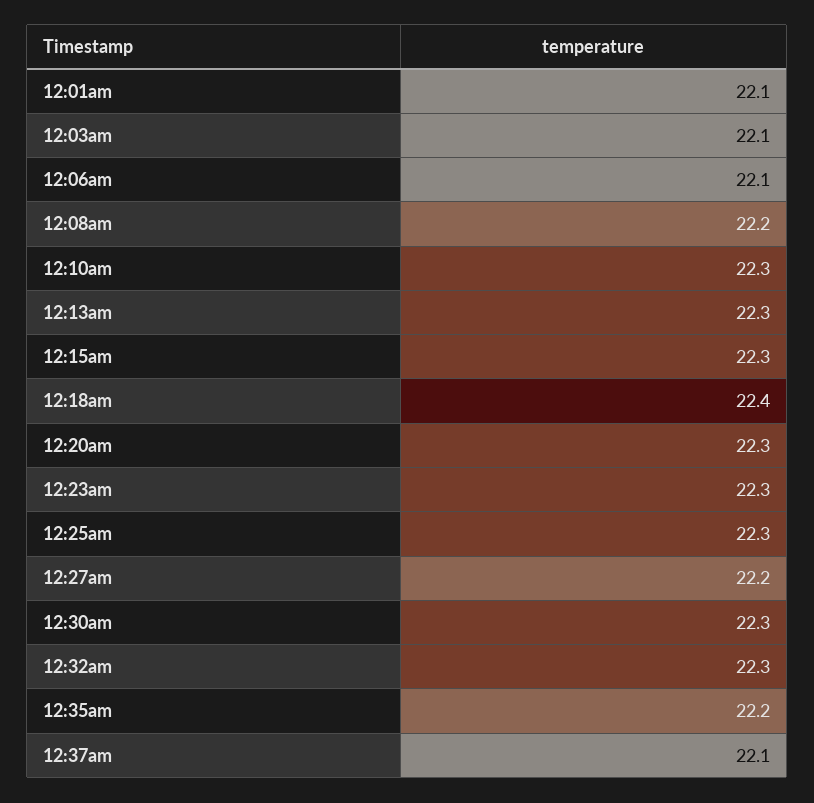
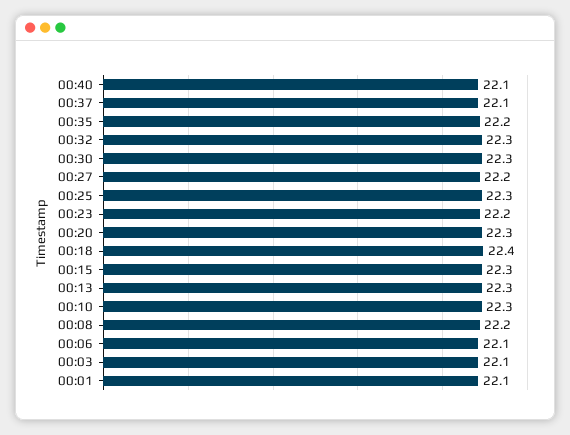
12:23am: 22.3 -> 22.2
00:40: none -> 22.1

